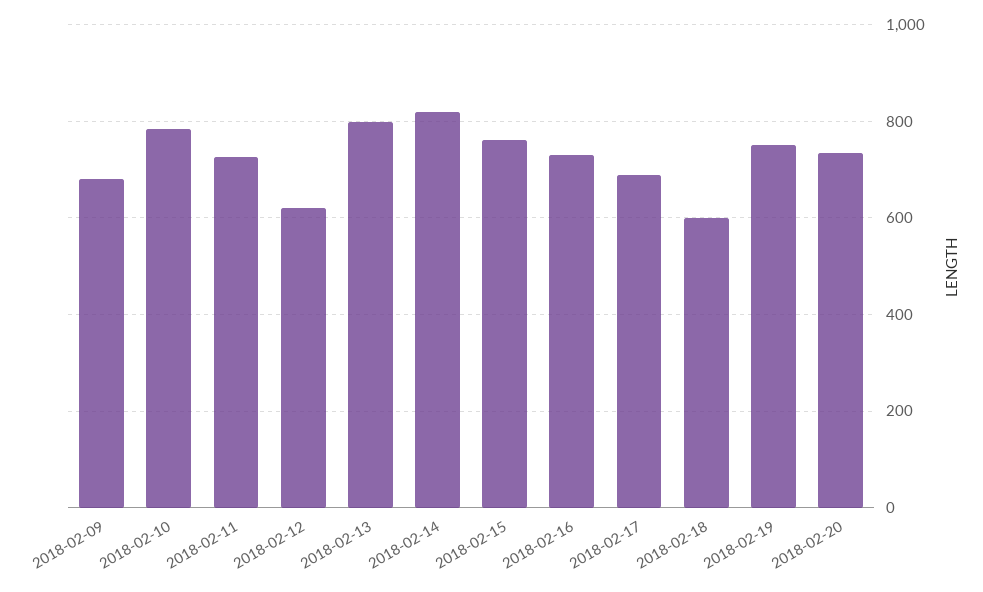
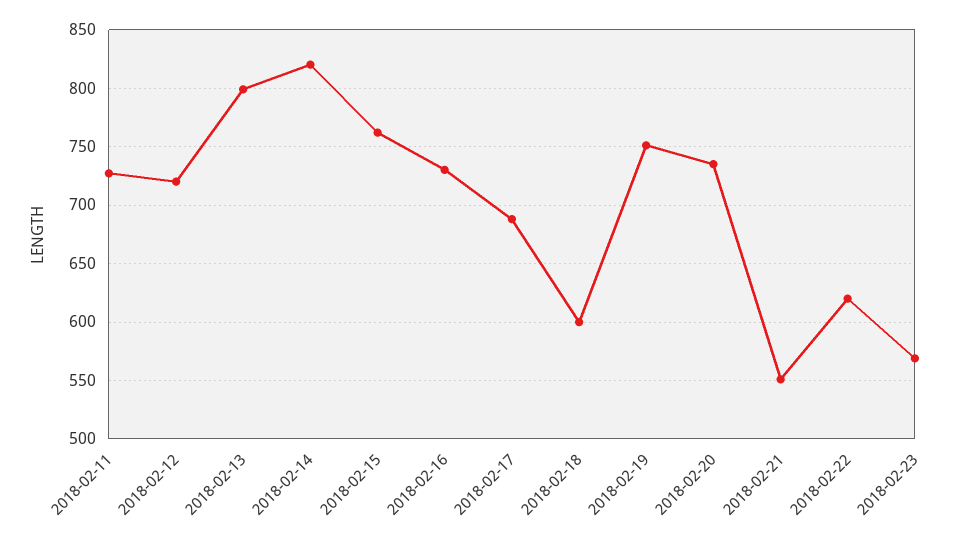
2018-02-09: 680 -> none
2018-02-10: 780 -> none
2018-02-12: 620 -> 720
2018-02-21: none -> 550
2018-02-22: none -> 620
2018-02-23: none -> 570

